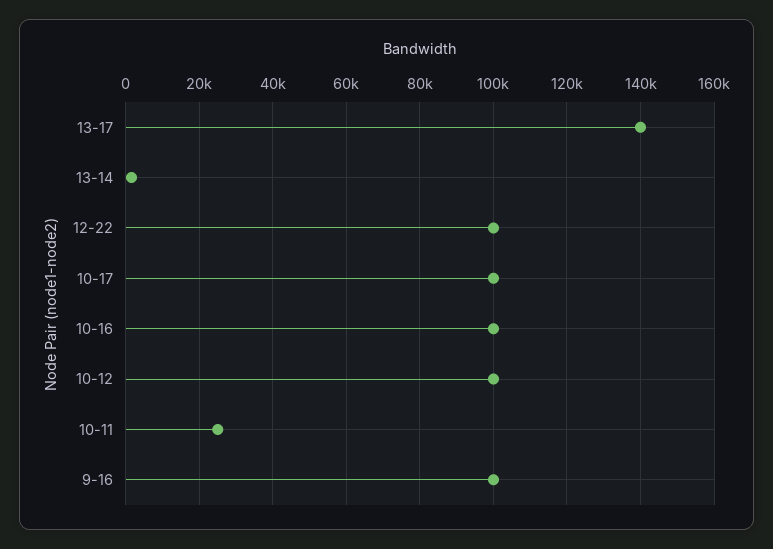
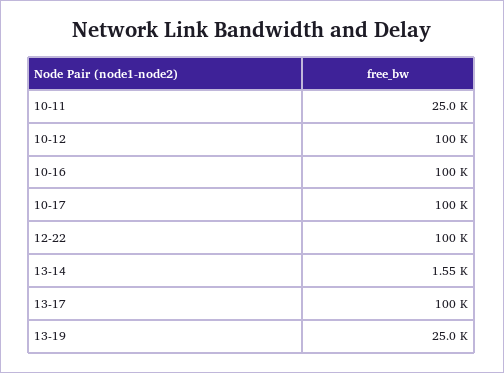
13-17: 140000 -> 100000
9-16: 100000 -> none
13-19: none -> 25000

